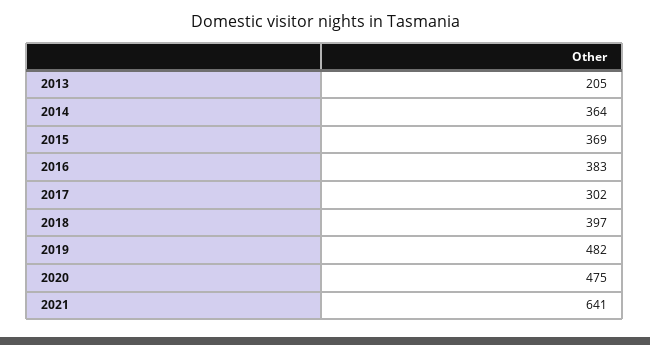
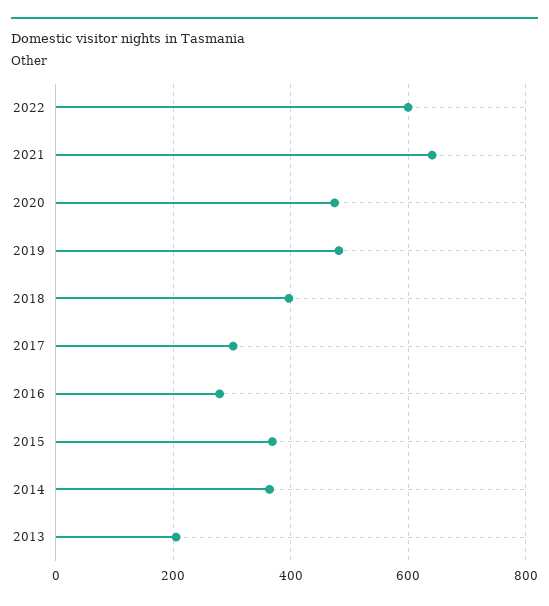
2016: 383 -> 280
2022: none -> 600

